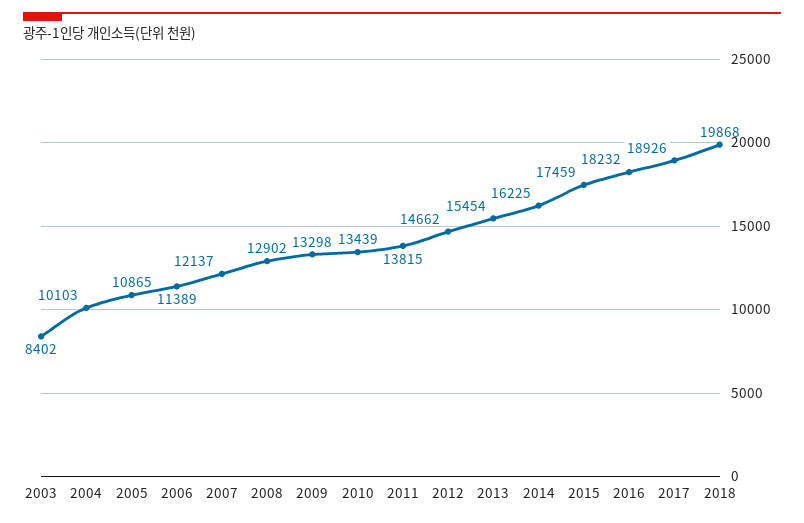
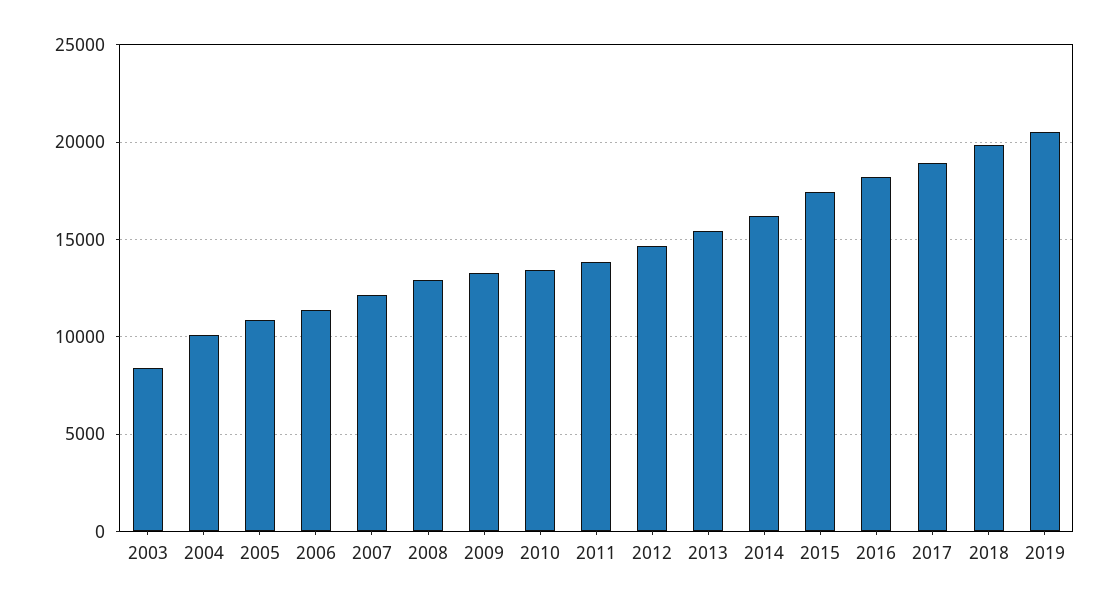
2019: none -> 20500

